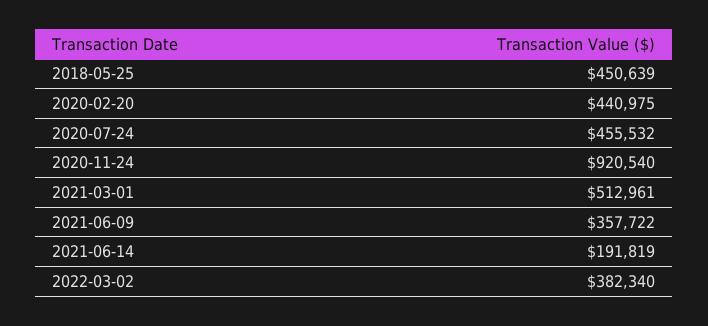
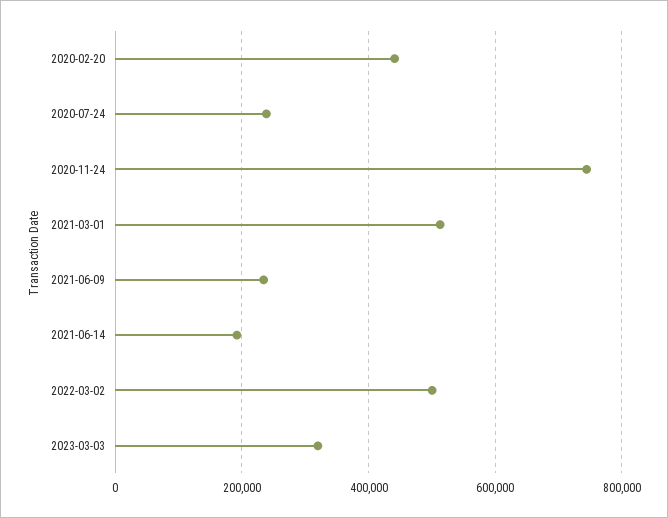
2018-05-25: 450639 -> none
2020-07-24: 455532 -> 240000
2020-11-24: 920540 -> 740000
2021-06-09: 357722 -> 240000
2022-03-02: 382340 -> 500000
2023-03-03: none -> 320000

